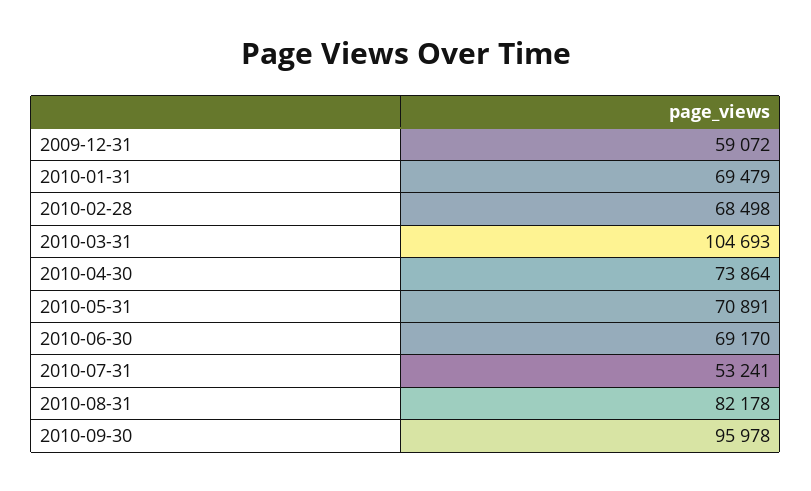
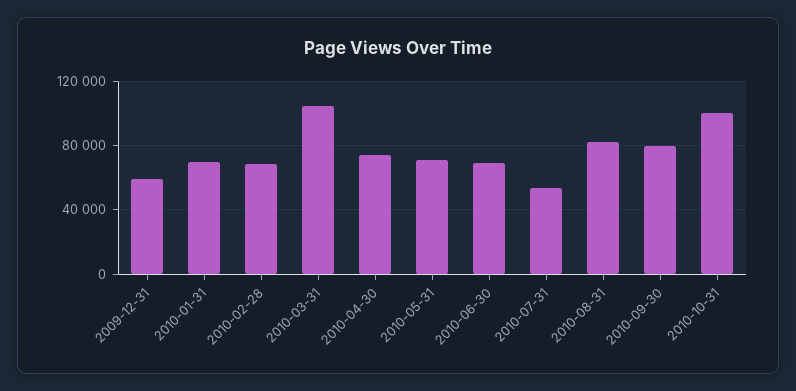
2010-09-30: 95978 -> 80000
2010-10-31: none -> 100000

